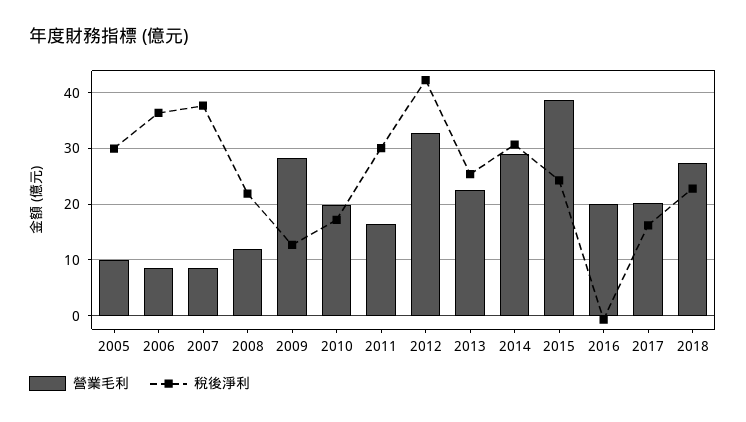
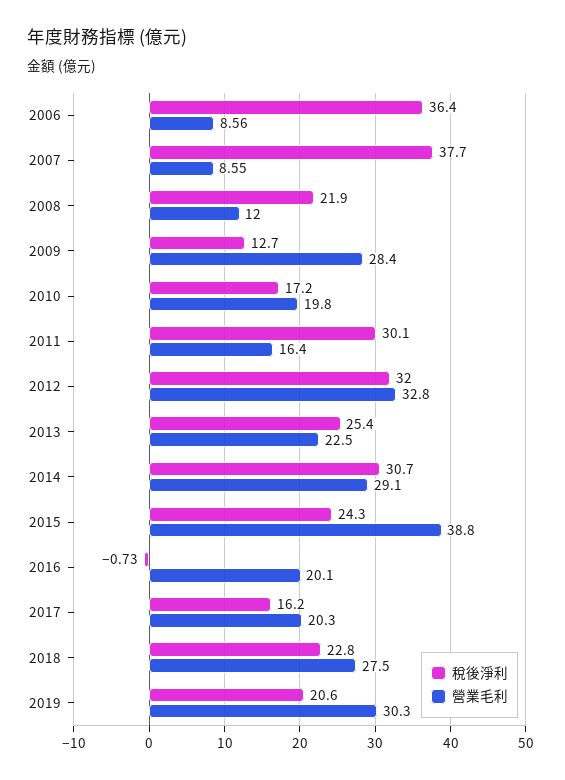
營業毛利, 2005: 10 -> none
稅後淨利, 2005: 30 -> none
稅後淨利, 2012: 42 -> 32
稅後淨利, 2019: none -> 20.6
營業毛利, 2019: none -> 30.3

